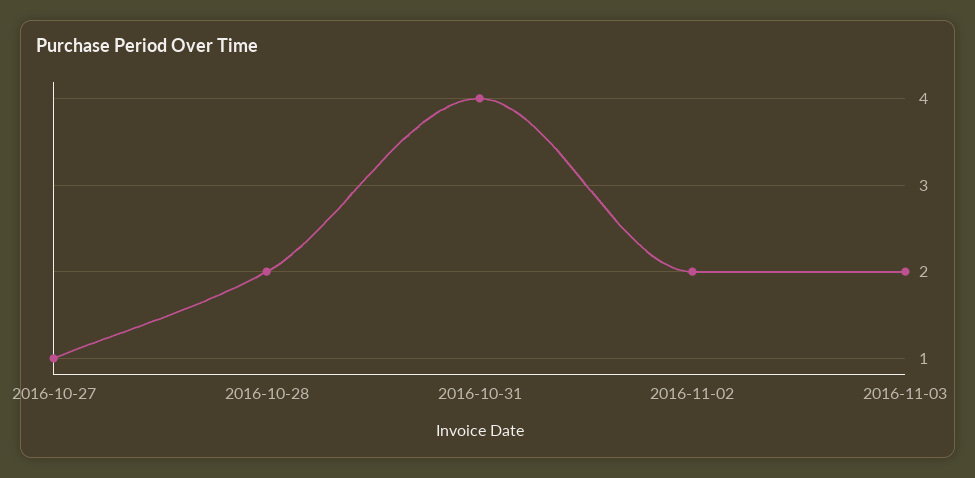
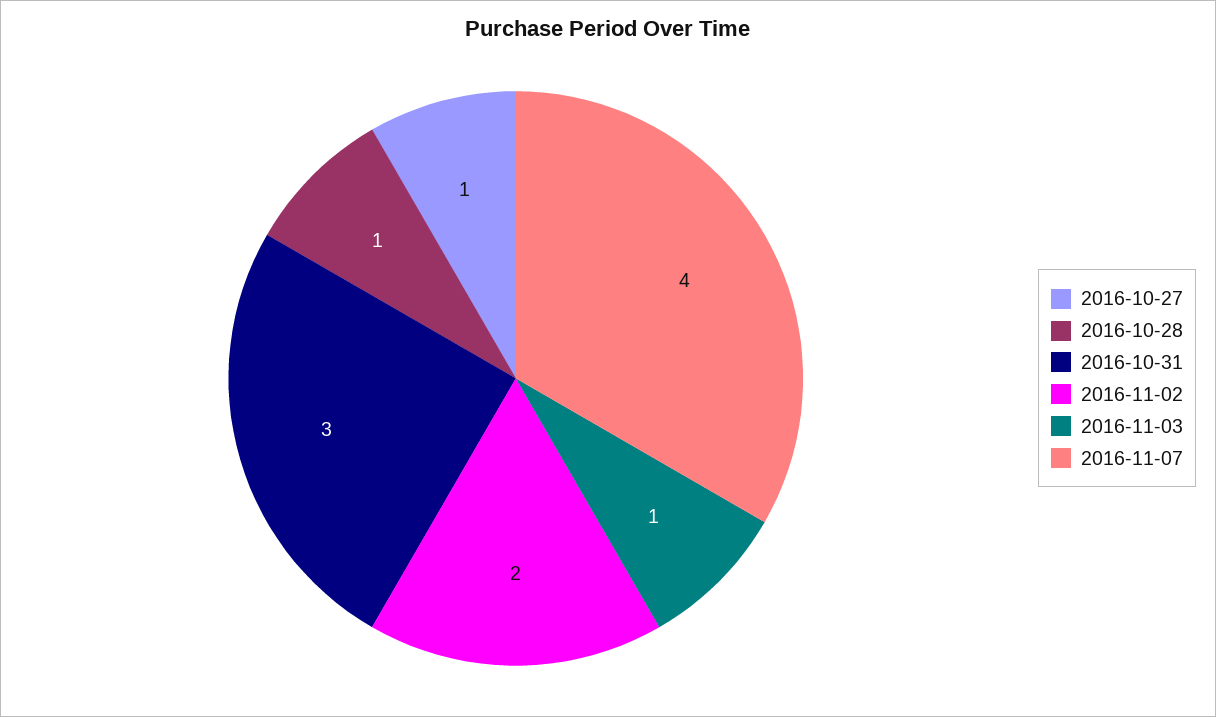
2016-10-28: 2 -> 1
2016-10-31: 4 -> 3
2016-11-03: 2 -> 1
2016-11-07: none -> 4

